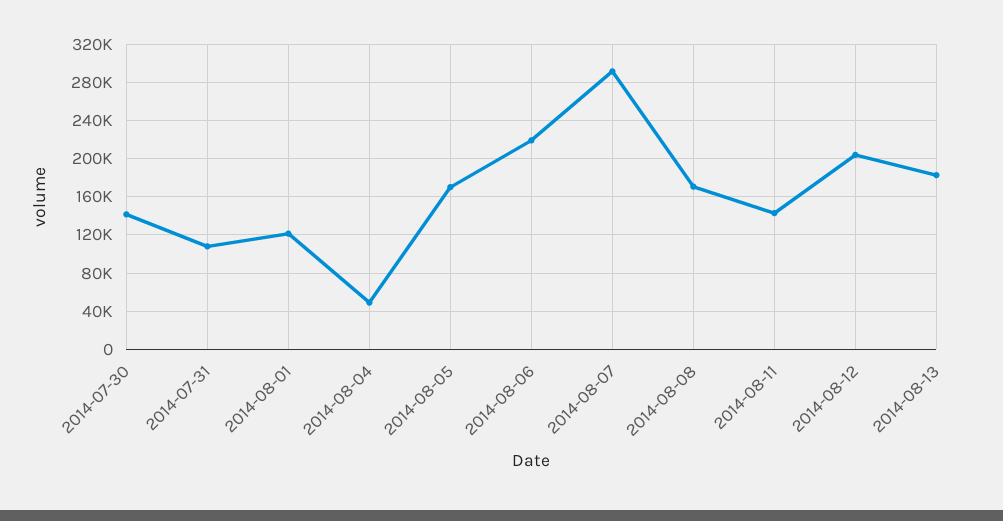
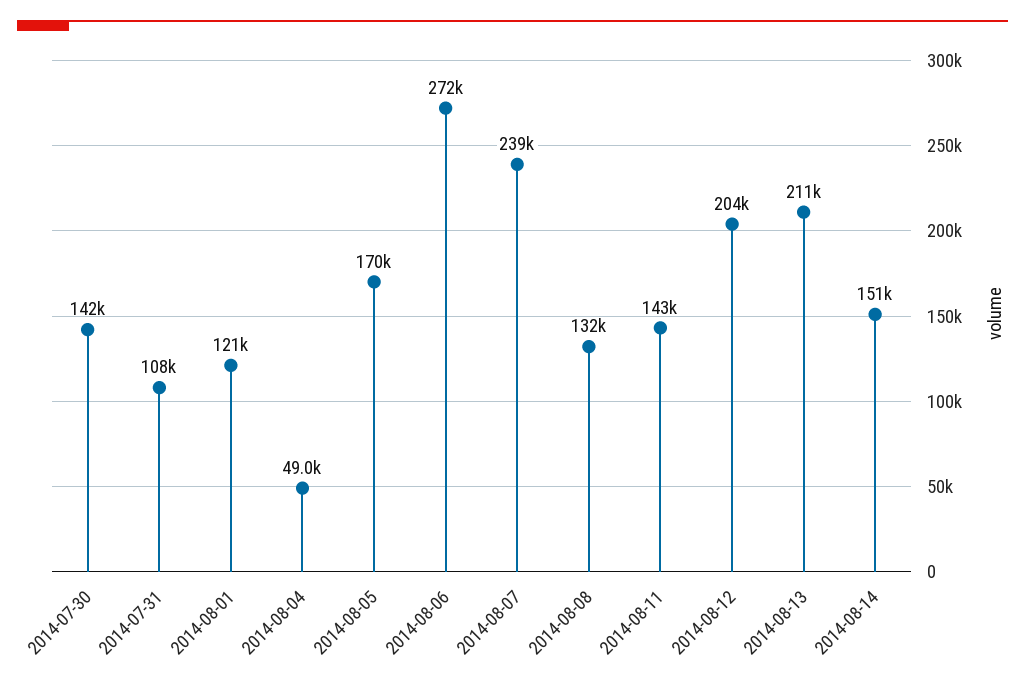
2014-08-06: 220000 -> 272000
2014-08-07: 290000 -> 239000
2014-08-08: 170000 -> 132000
2014-08-13: 180000 -> 211000
2014-08-14: none -> 151000

